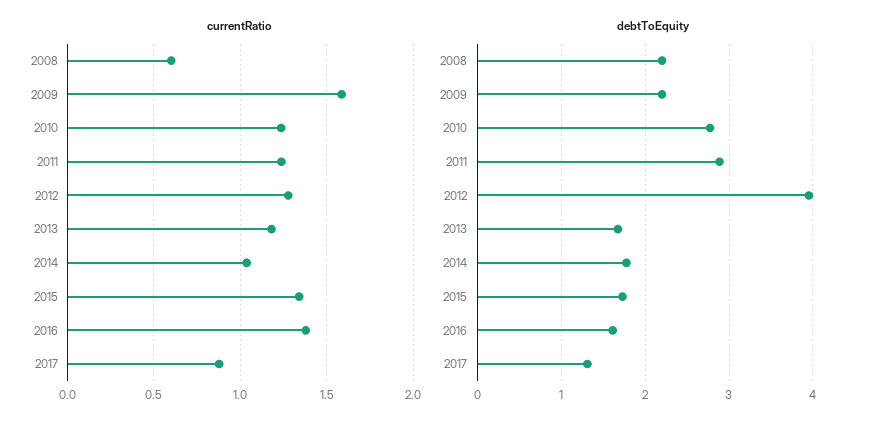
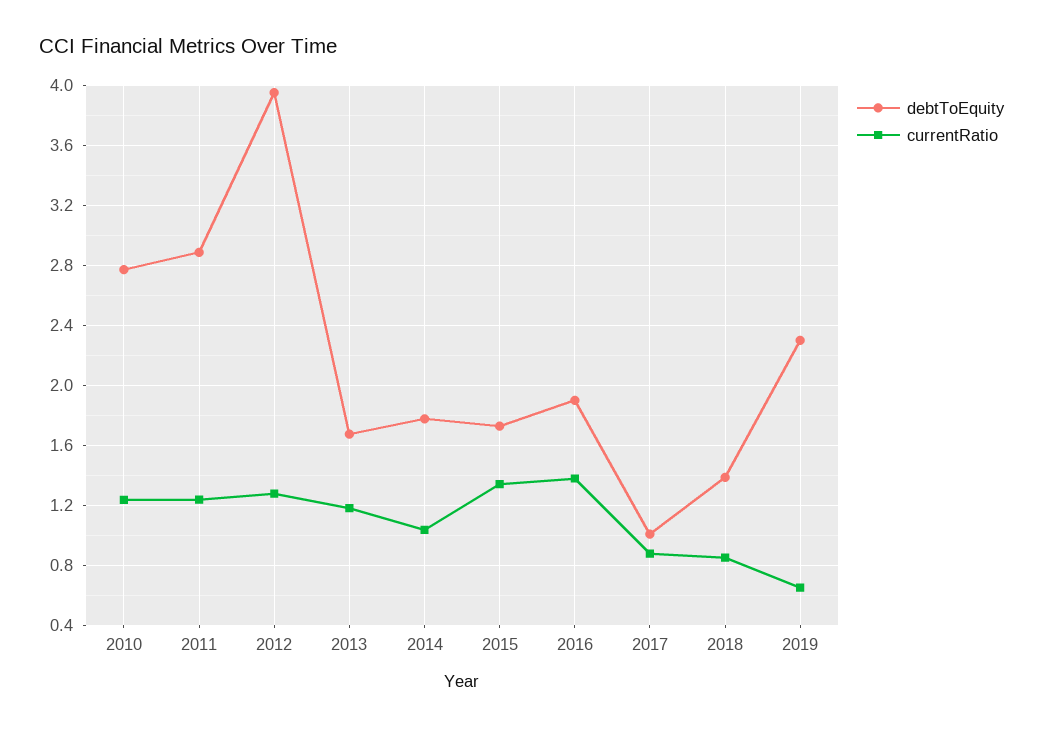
currentRatio, 2008: 0.6 -> none
currentRatio, 2009: 1.6 -> none
debtToEquity, 2008: 2.2 -> none
debtToEquity, 2009: 2.2 -> none
debtToEquity, 2016: 1.6 -> 1.9
debtToEquity, 2017: 1.3 -> 1
debtToEquity, 2018: none -> 1.4
currentRatio, 2018: none -> 0.85
debtToEquity, 2019: none -> 2.3
currentRatio, 2019: none -> 0.65

